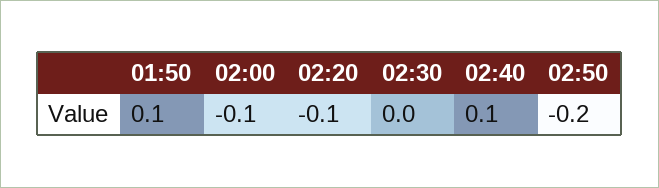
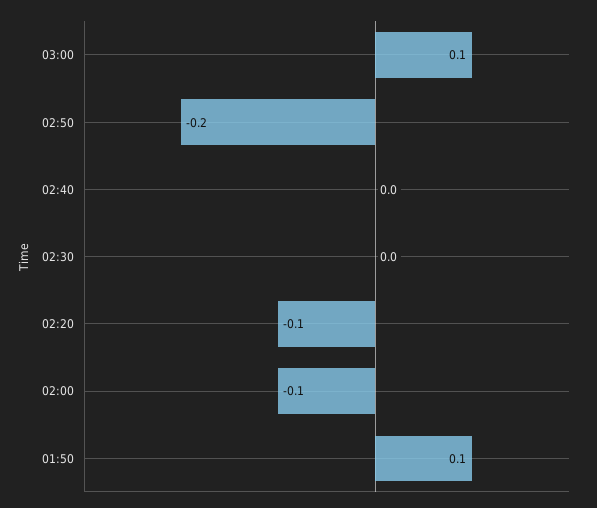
02:40: 0.1 -> 0
03:00: none -> 0.1

